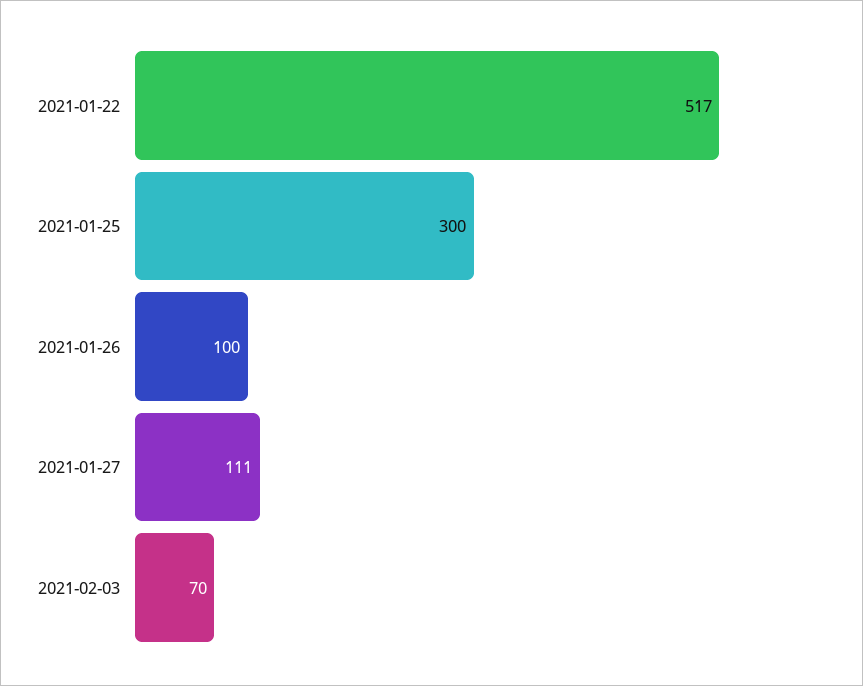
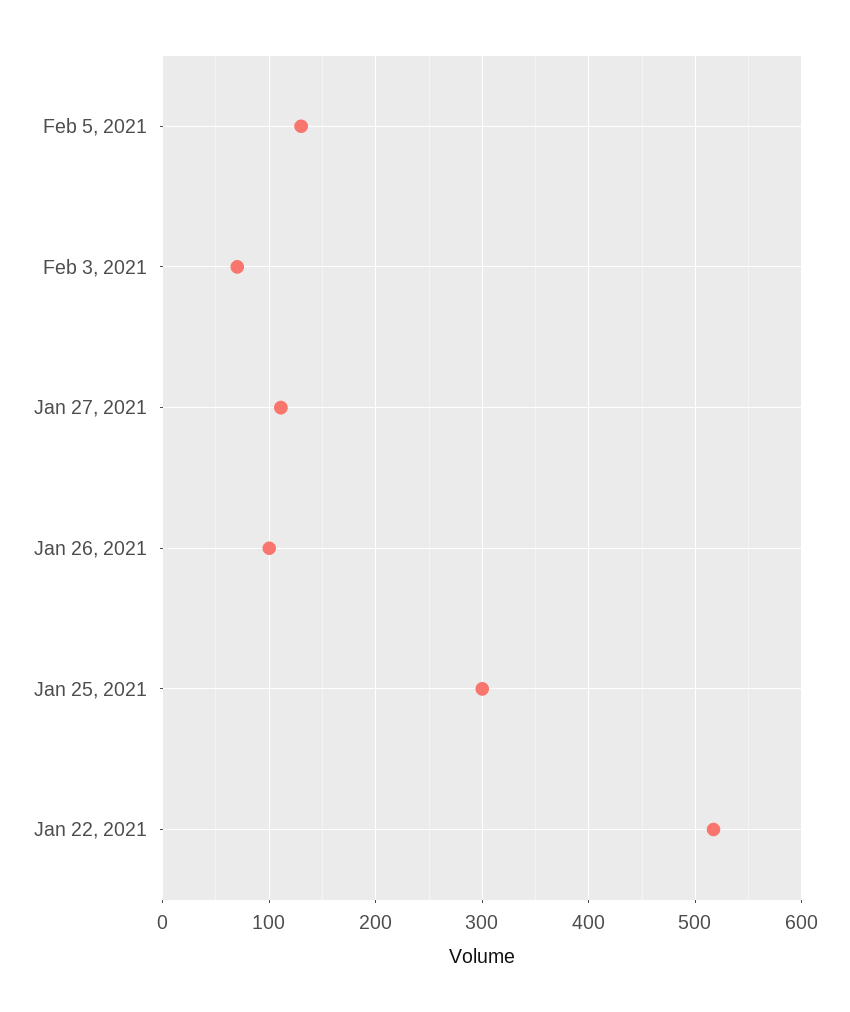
Feb 5, 2021: none -> 130

